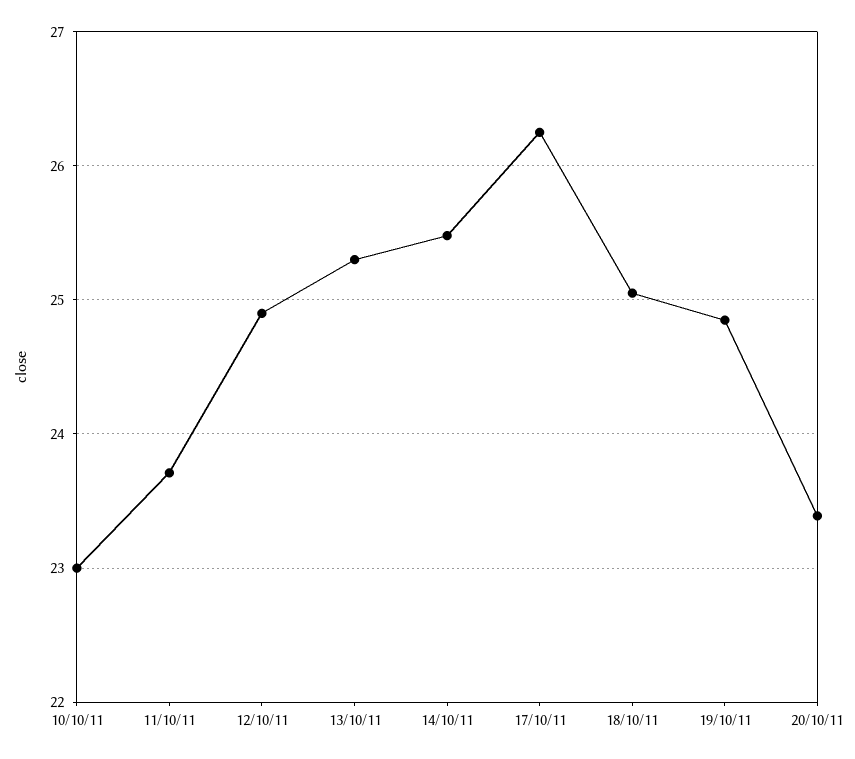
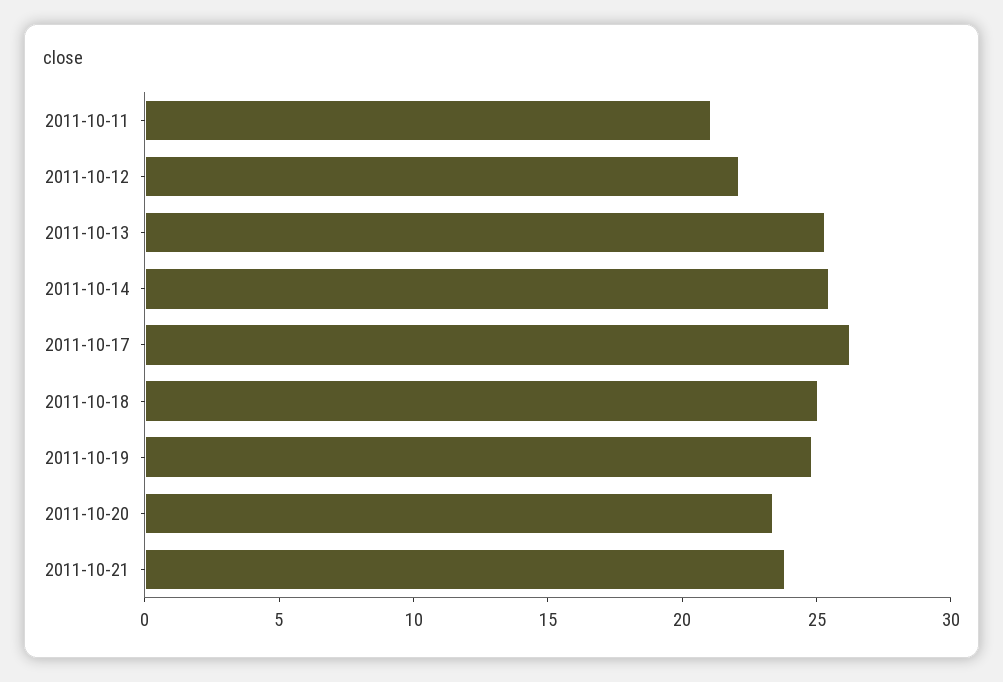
10/10/11: 23 -> none
11/10/11: 23.7 -> 21
12/10/11: 24.9 -> 22
2011-10-21: none -> 24

